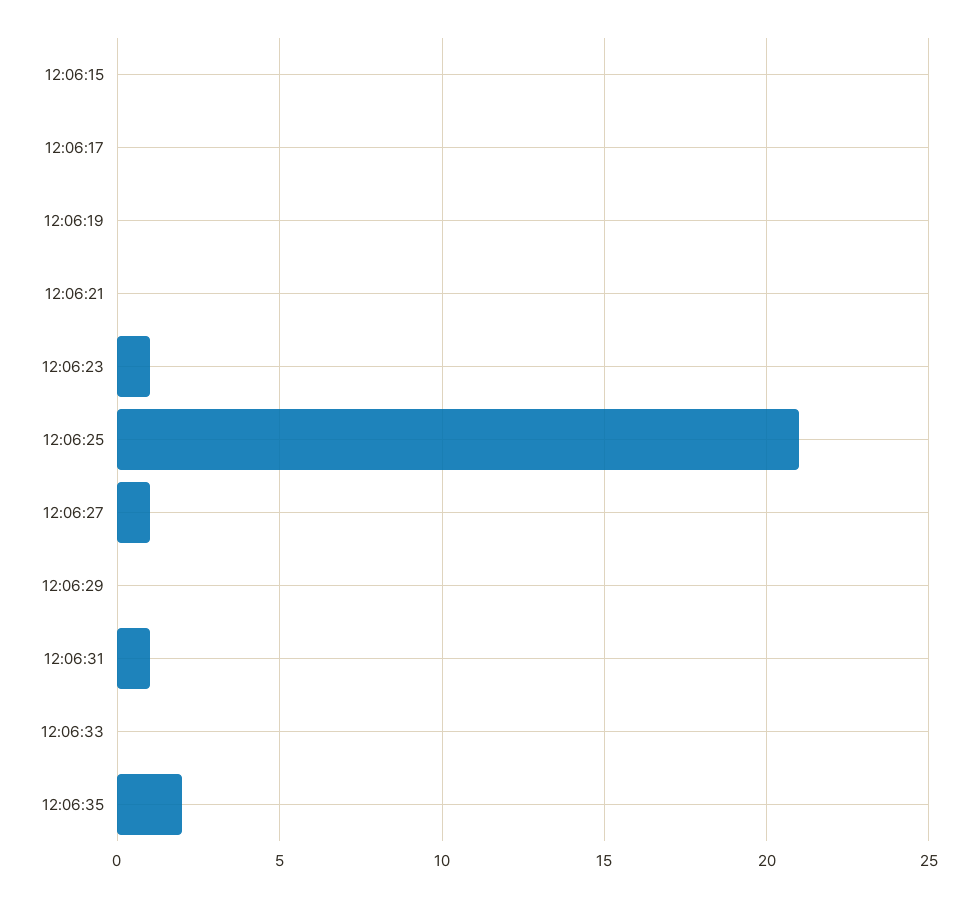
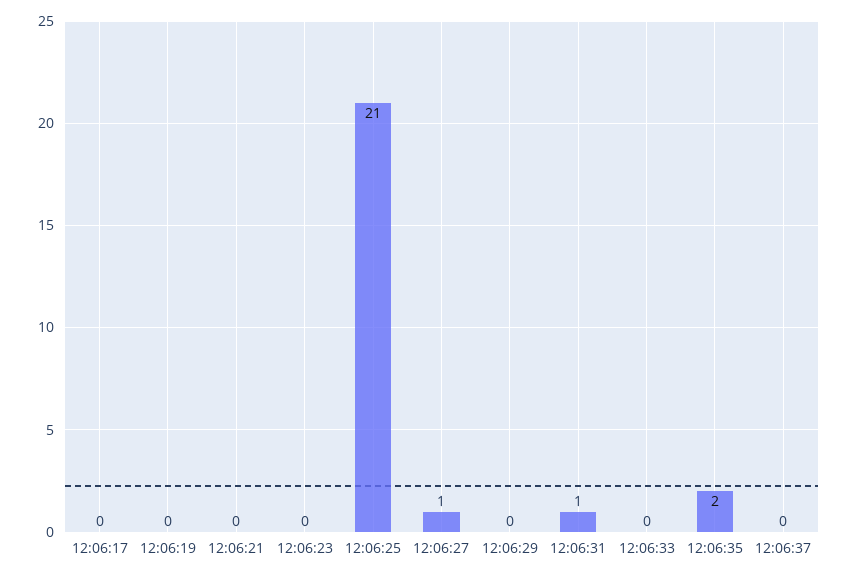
12:06:15: 0 -> none
12:06:23: 1 -> 0
12:06:37: none -> 0

